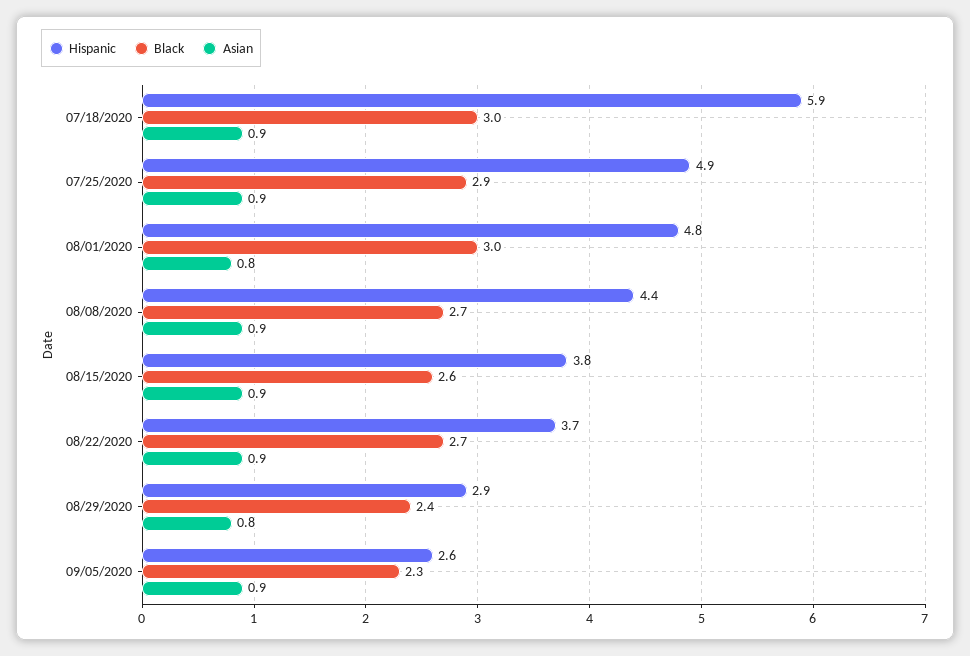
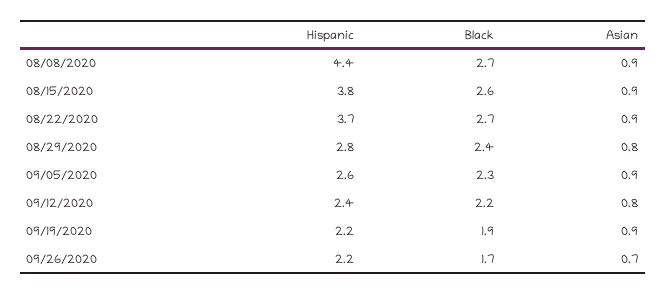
Hispanic, 07/18/2020: 5.9 -> none
Black, 07/18/2020: 3 -> none
Asian, 07/18/2020: 0.9 -> none
Hispanic, 07/25/2020: 4.9 -> none
Black, 07/25/2020: 2.9 -> none
Asian, 07/25/2020: 0.9 -> none
Hispanic, 08/01/2020: 4.8 -> none
Black, 08/01/2020: 3 -> none
Asian, 08/01/2020: 0.8 -> none
Hispanic, 08/29/2020: 2.9 -> 2.8
Hispanic, 09/12/2020: none -> 2.4
Black, 09/12/2020: none -> 2.2
Asian, 09/12/2020: none -> 0.8
Hispanic, 09/19/2020: none -> 2.2
Black, 09/19/2020: none -> 1.9
Asian, 09/19/2020: none -> 0.9
Hispanic, 09/26/2020: none -> 2.2
Black, 09/26/2020: none -> 1.7
Asian, 09/26/2020: none -> 0.7

